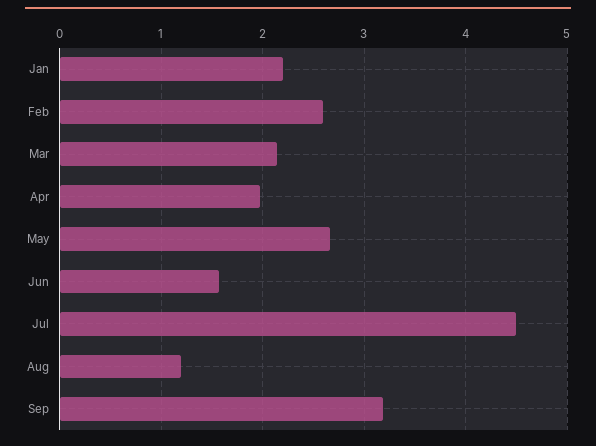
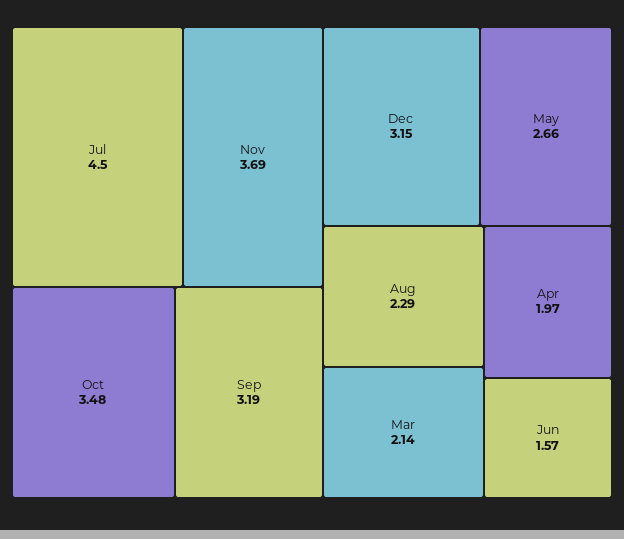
Jan: 2.2 -> none
Feb: 2.6 -> none
Aug: 1.2 -> 2.29
Nov: none -> 3.69
Oct: none -> 3.48
Dec: none -> 3.15

